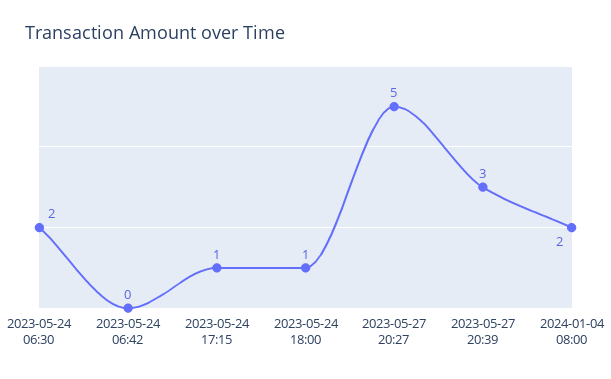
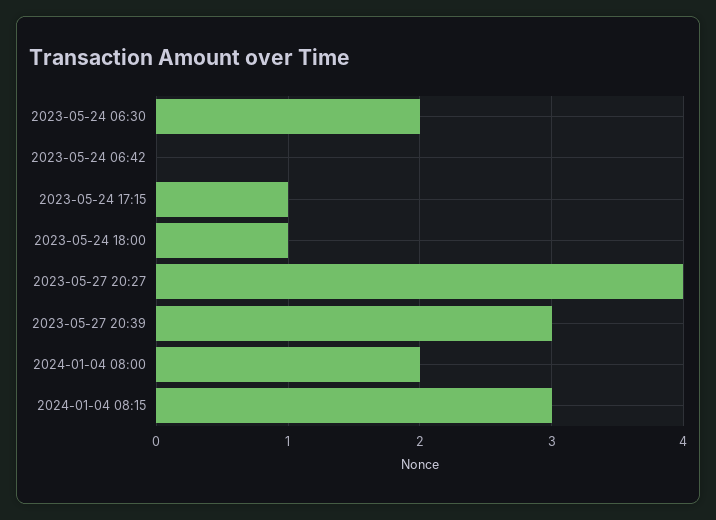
2023-05-27 20:27: 5 -> 4
2024-01-04 08:15: none -> 3

